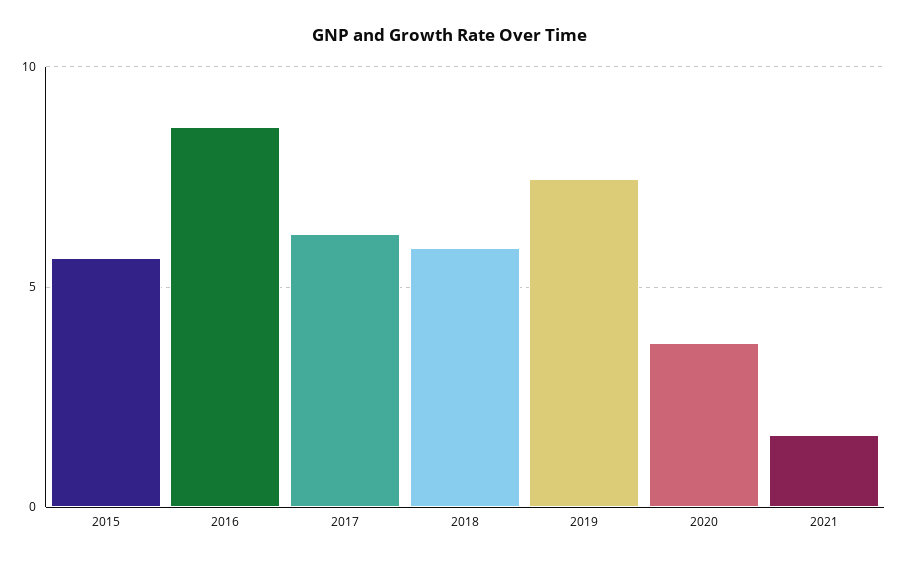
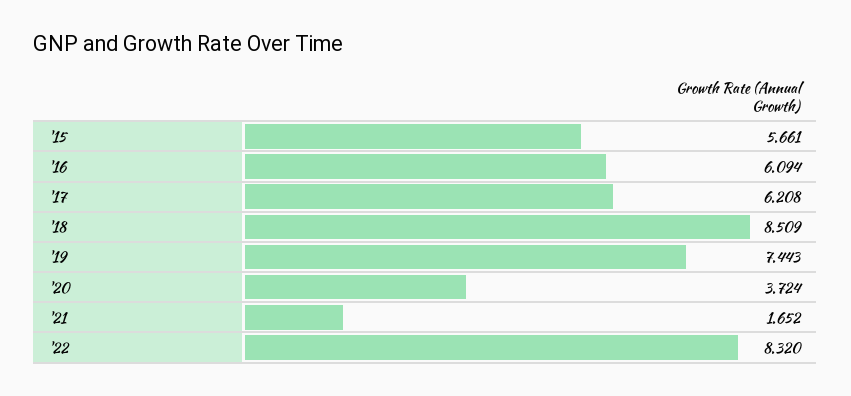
2016: 8.5 -> 6.094
2018: 6 -> 8.509
'22: none -> 8.32

